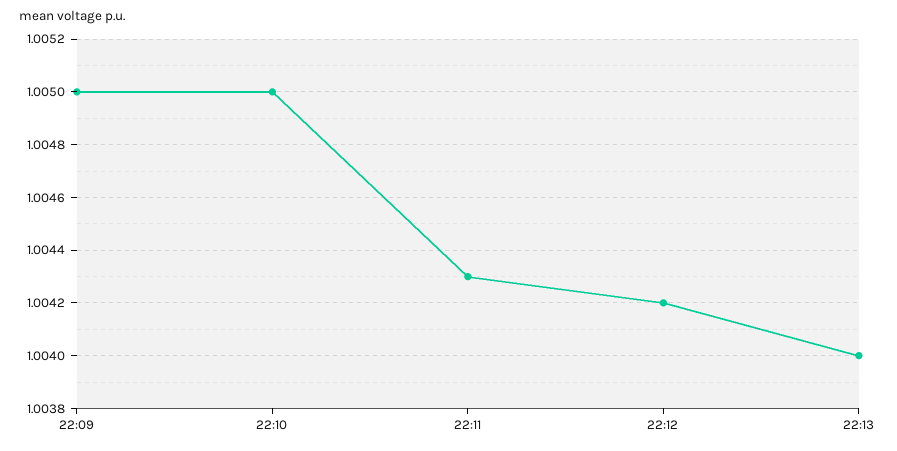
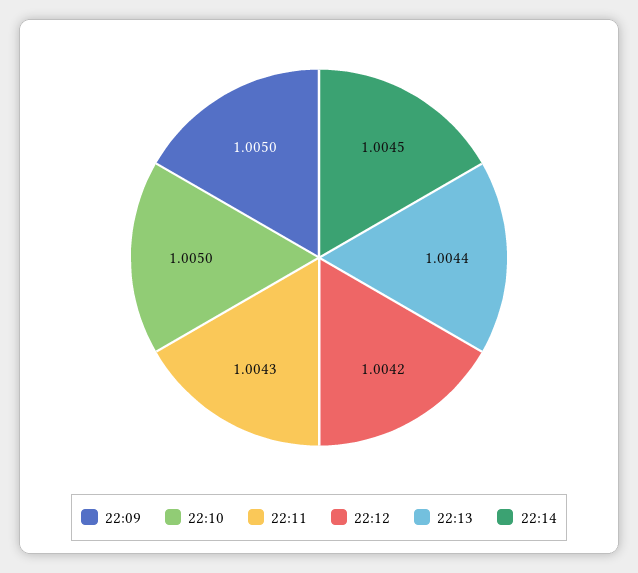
22:13: 1.004 -> 1.0044
22:14: none -> 1.0045

